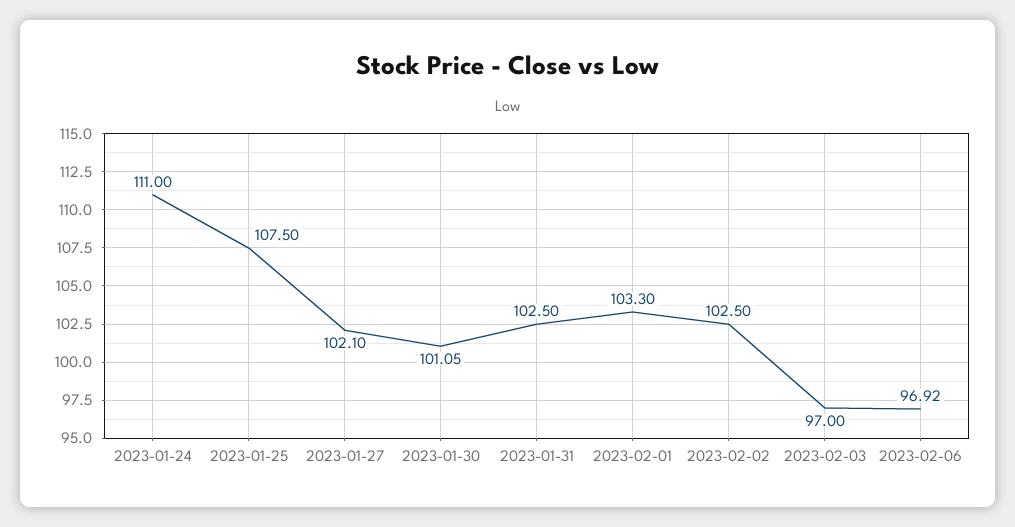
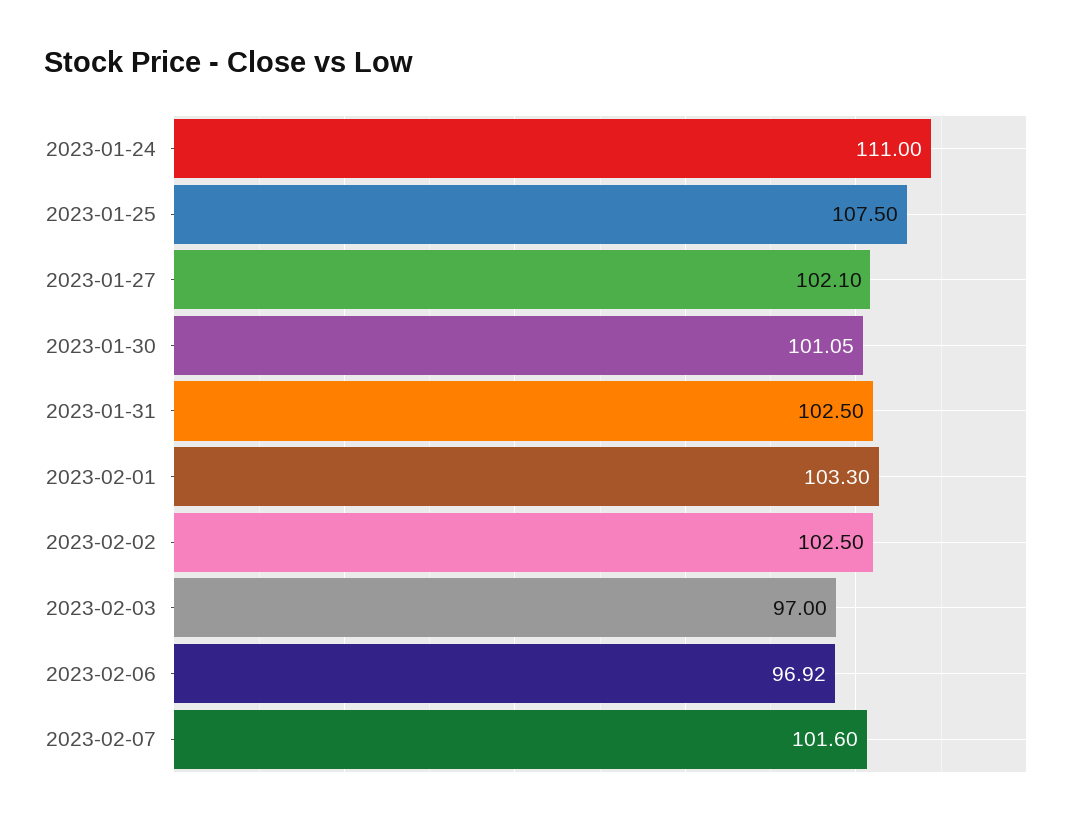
2023-02-07: none -> 101.6

